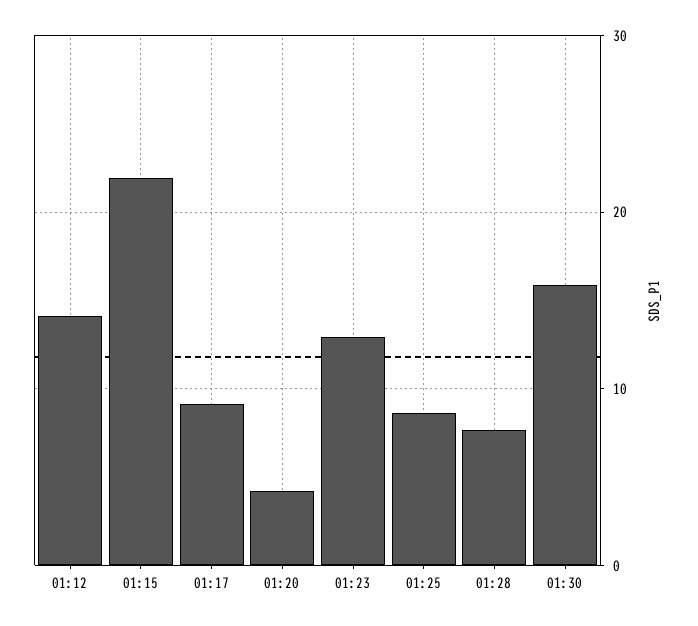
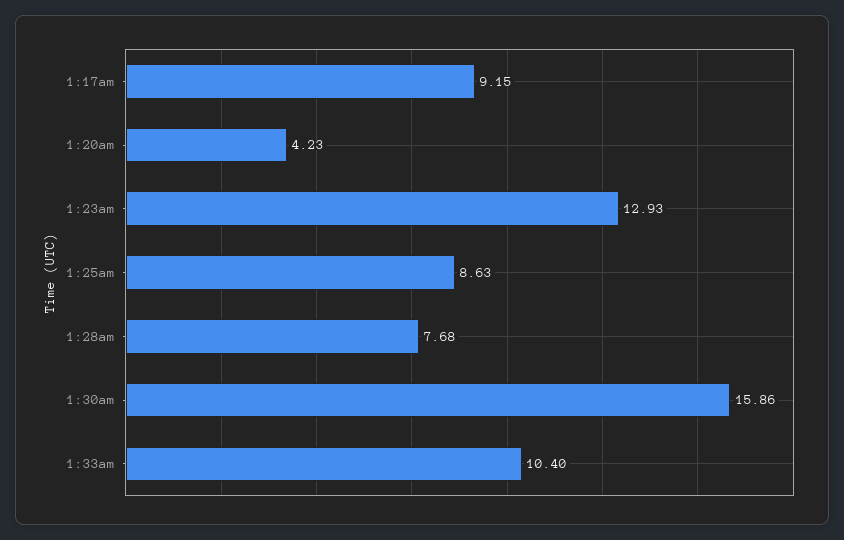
01:12: 14 -> none
01:15: 22 -> none
1:33am: none -> 10.4

